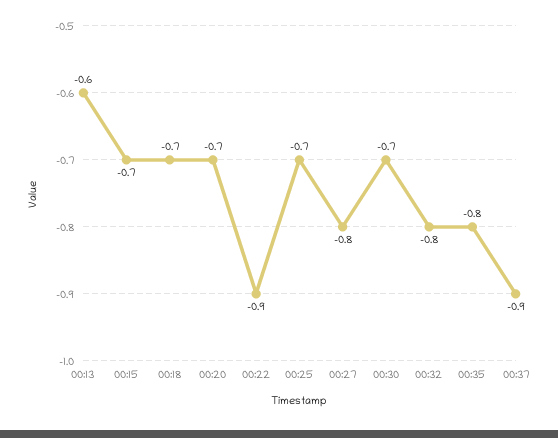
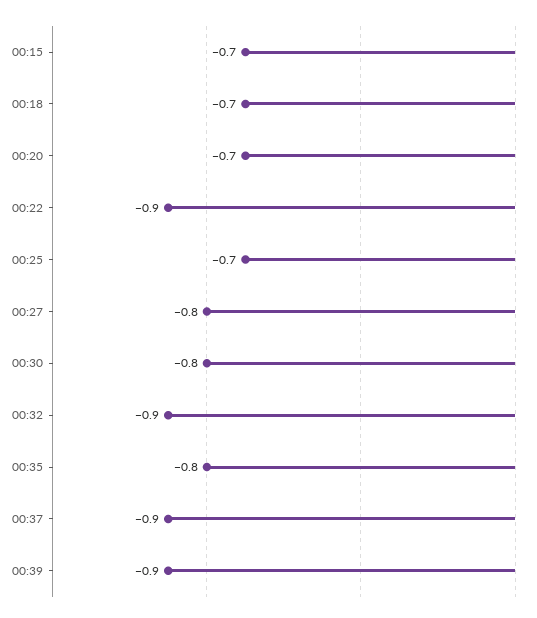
00:13: -0.6 -> none
00:30: -0.7 -> -0.8
00:32: -0.8 -> -0.9
00:39: none -> -0.9

